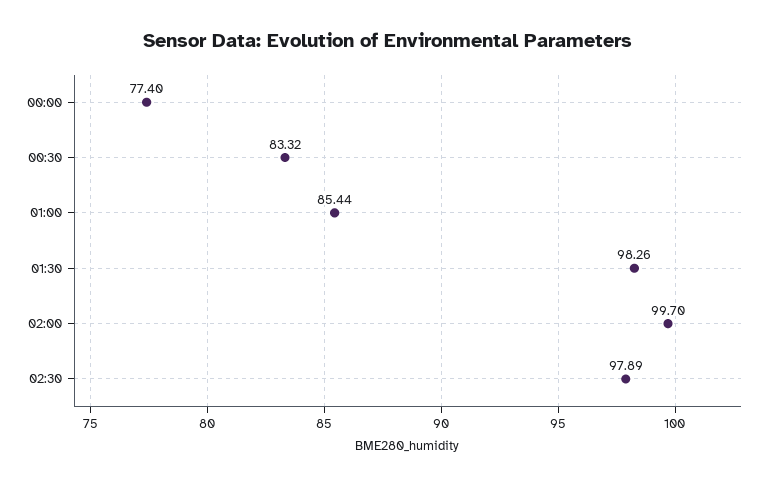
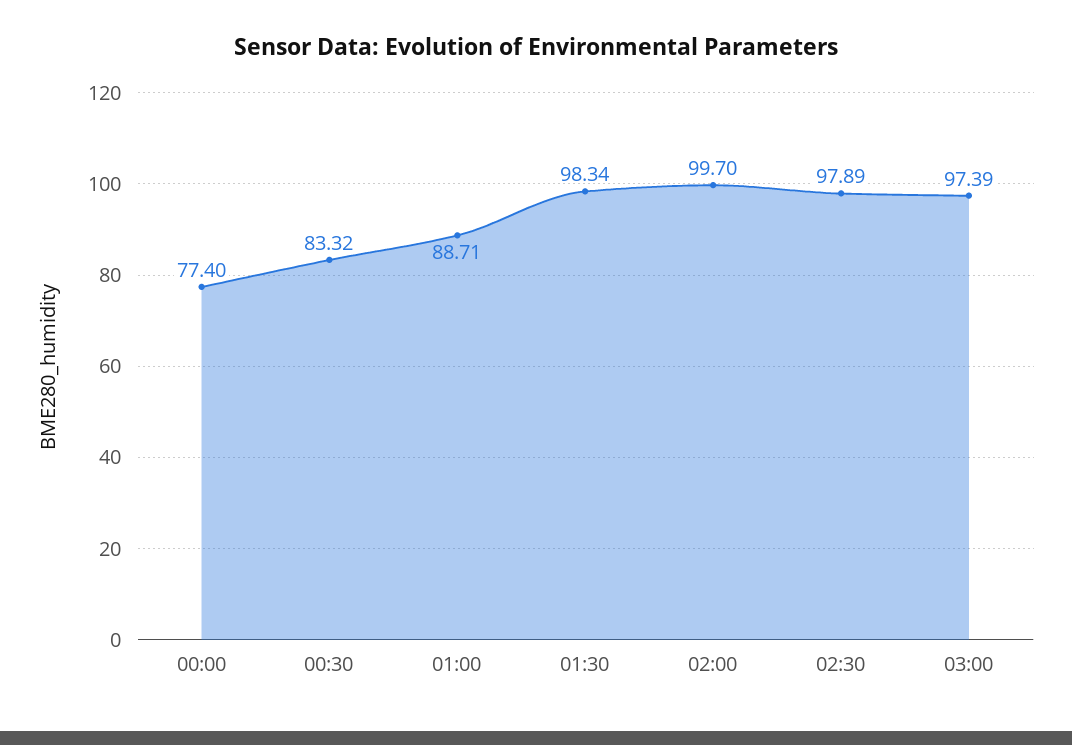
01:00: 85.44 -> 88.71
01:30: 98.26 -> 98.34
03:00: none -> 97.39

